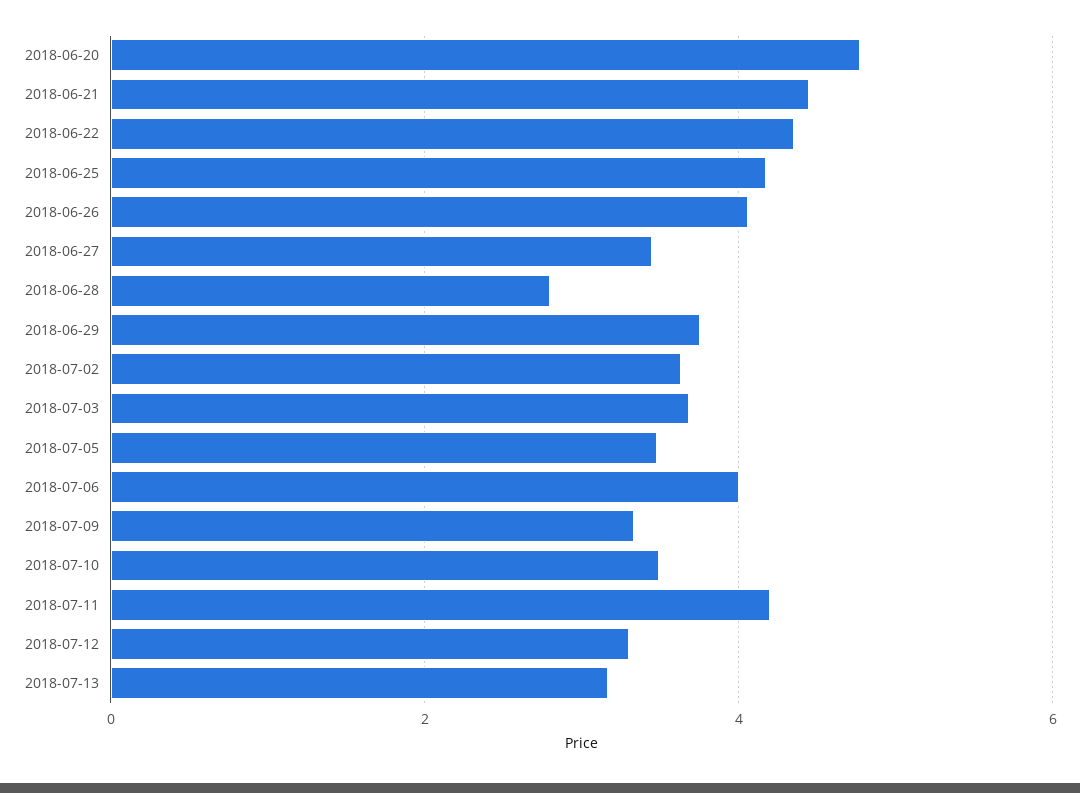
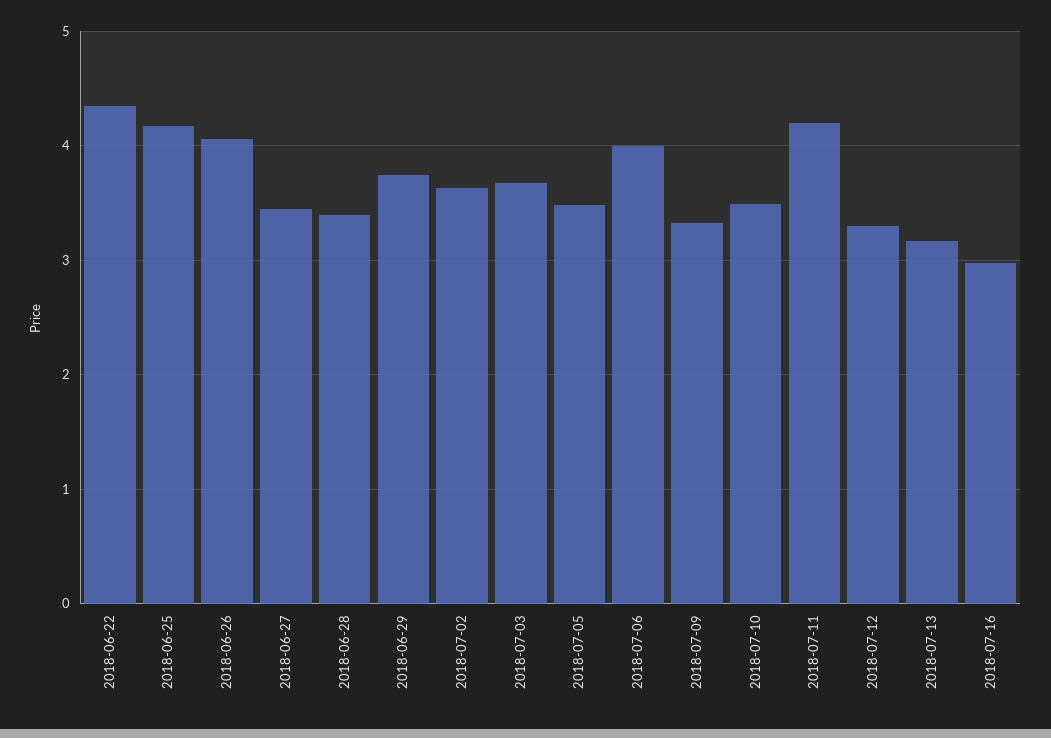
2018-06-20: 4.8 -> none
2018-06-21: 4.4 -> none
2018-06-28: 2.8 -> 3.4
2018-07-16: none -> 3

